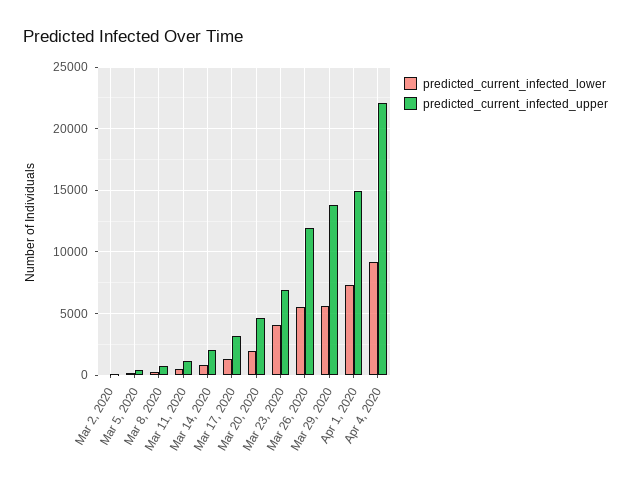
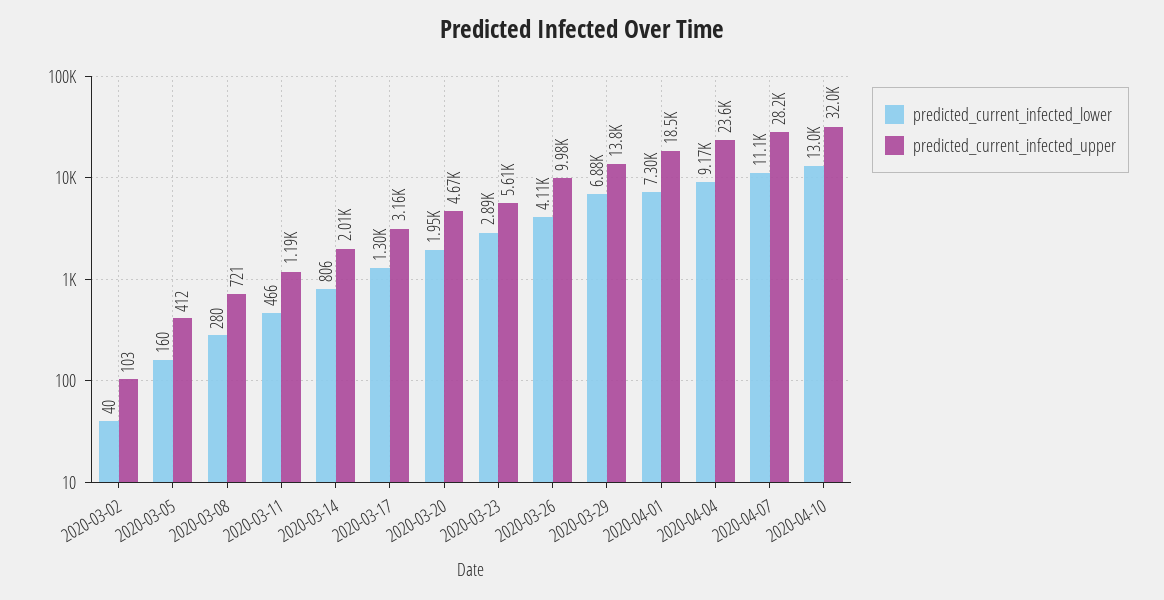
predicted_current_infected_lower, Mar 23, 2020: 4000 -> 2890
predicted_current_infected_upper, Mar 23, 2020: 7000 -> 5610
predicted_current_infected_lower, Mar 26, 2020: 5500 -> 4110
predicted_current_infected_upper, Mar 26, 2020: 12000 -> 9980
predicted_current_infected_lower, Mar 29, 2020: 5500 -> 6880
predicted_current_infected_upper, Apr 1, 2020: 15000 -> 18500
predicted_current_infected_upper, Apr 4, 2020: 22000 -> 23600
predicted_current_infected_lower, 2020-04-07: none -> 11100
predicted_current_infected_upper, 2020-04-07: none -> 28200
predicted_current_infected_lower, 2020-04-10: none -> 13000
predicted_current_infected_upper, 2020-04-10: none -> 32000

